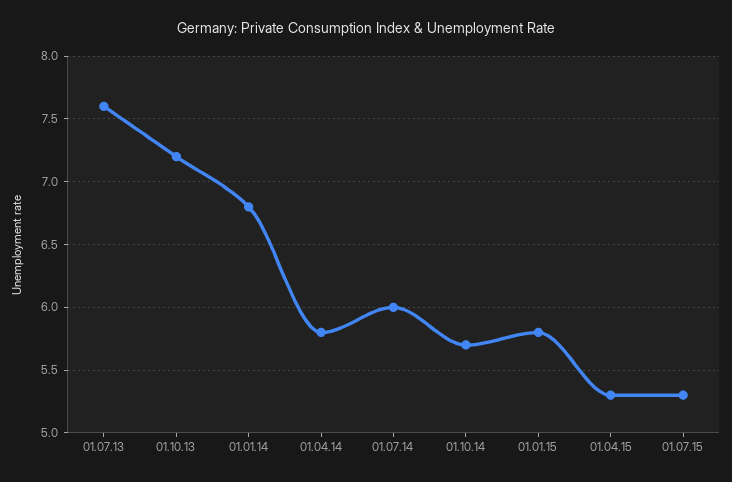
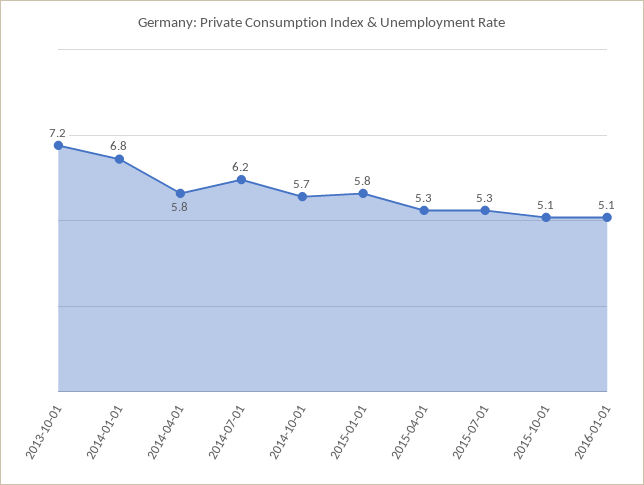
01.07.13: 7.6 -> none
01.07.14: 6 -> 6.2
2015-10-01: none -> 5.1
2016-01-01: none -> 5.1

